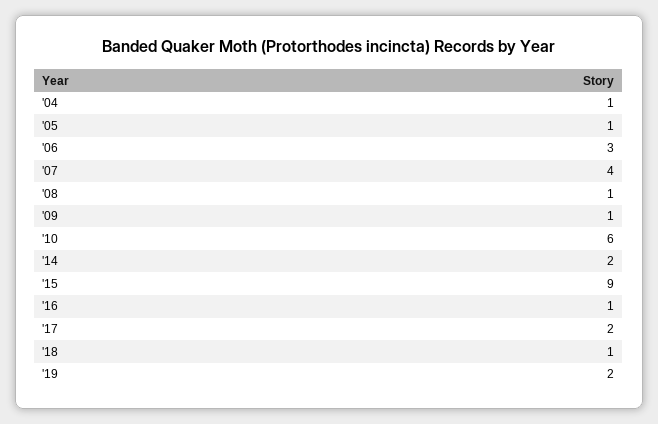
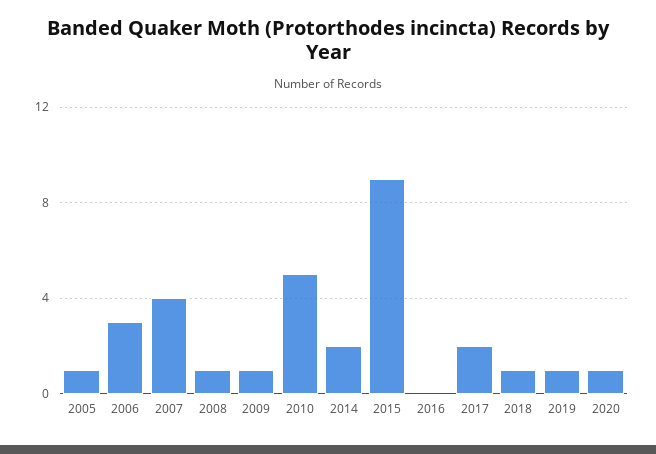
'04: 1 -> none
'10: 6 -> 5
'16: 1 -> 0
'19: 2 -> 1
2020: none -> 1

